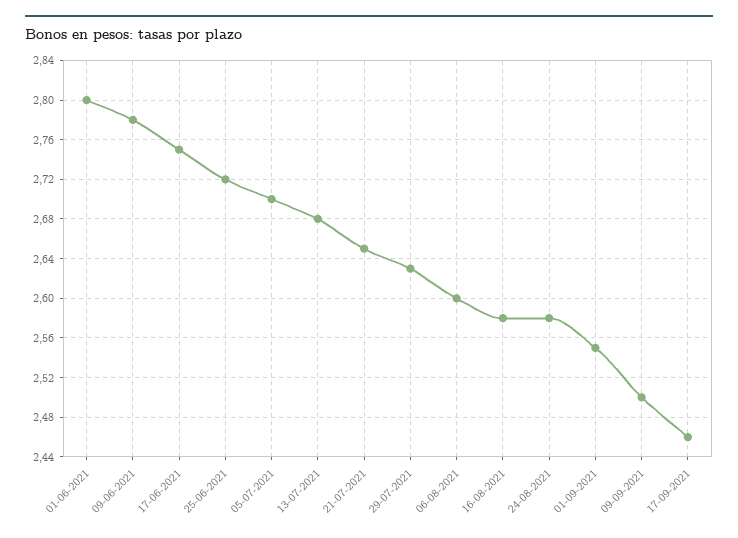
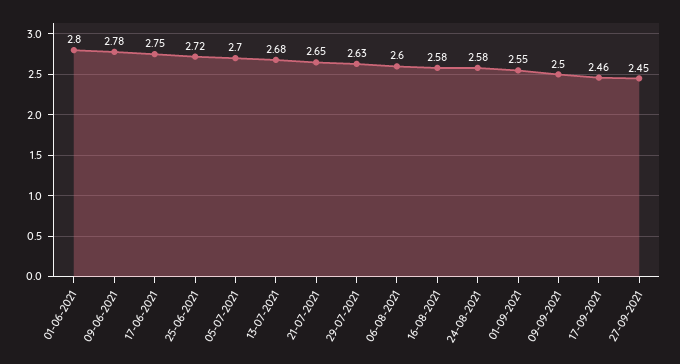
27-09-2021: none -> 2.45

